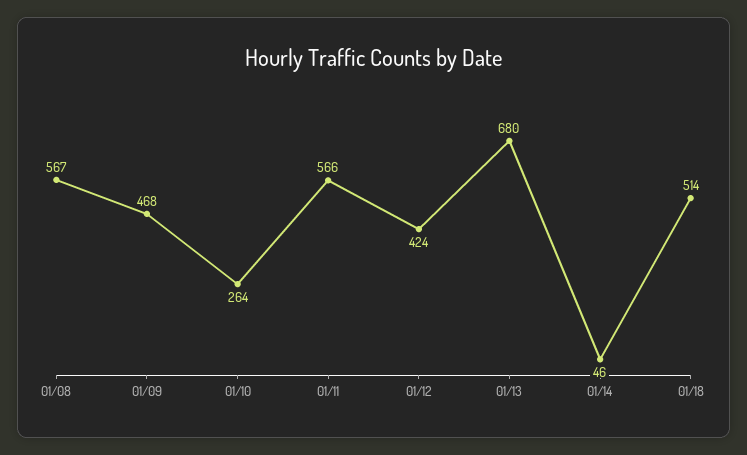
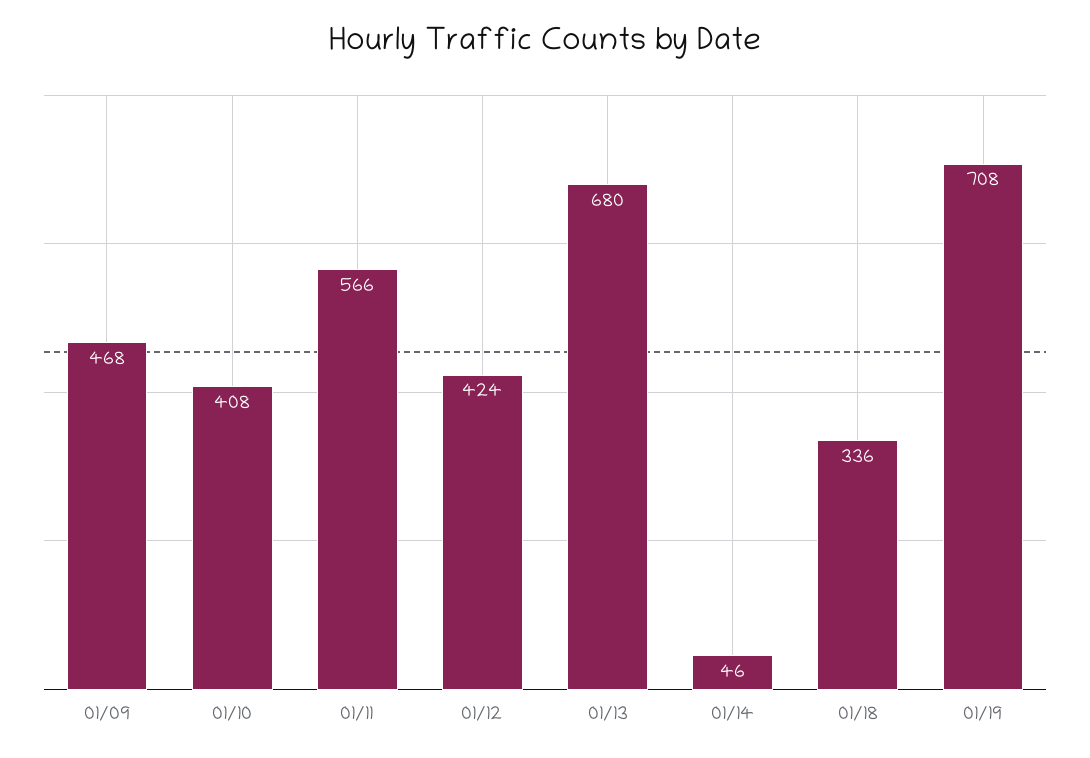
01/08: 567 -> none
01/10: 264 -> 408
01/18: 514 -> 336
01/19: none -> 708

